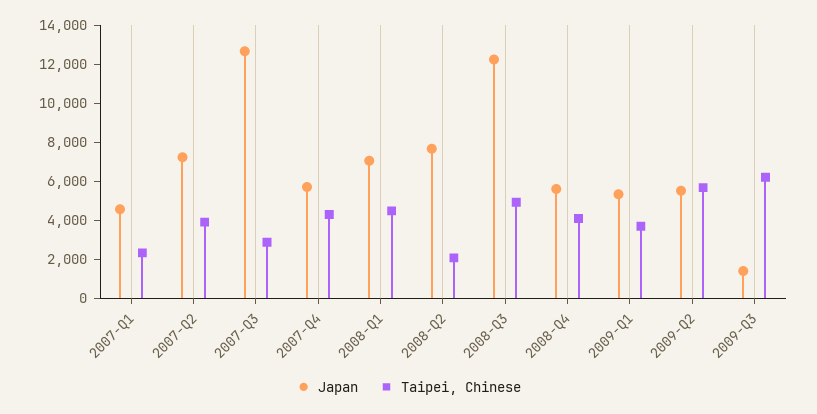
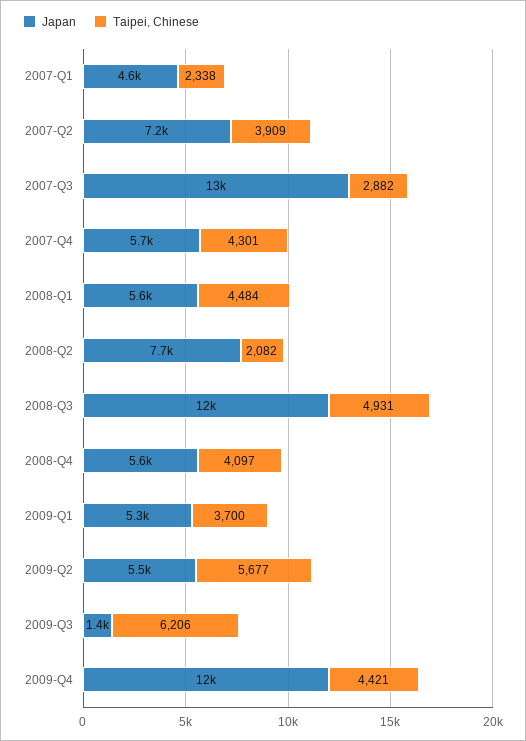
Japan, 2008-Q1: 7000 -> 5600
Japan, 2009-Q4: none -> 12000
Taipei, Chinese, 2009-Q4: none -> 4421

